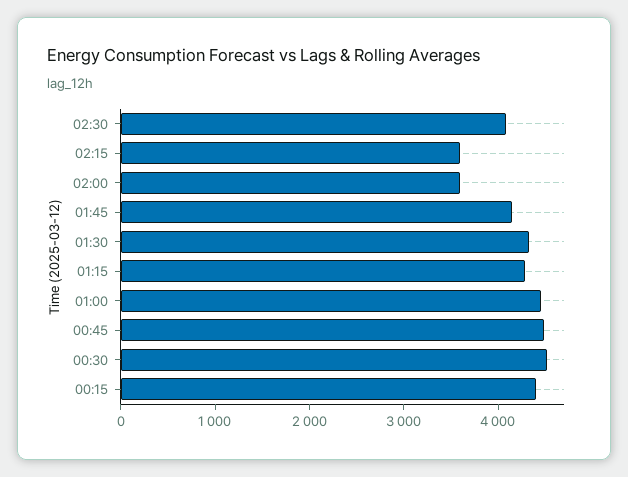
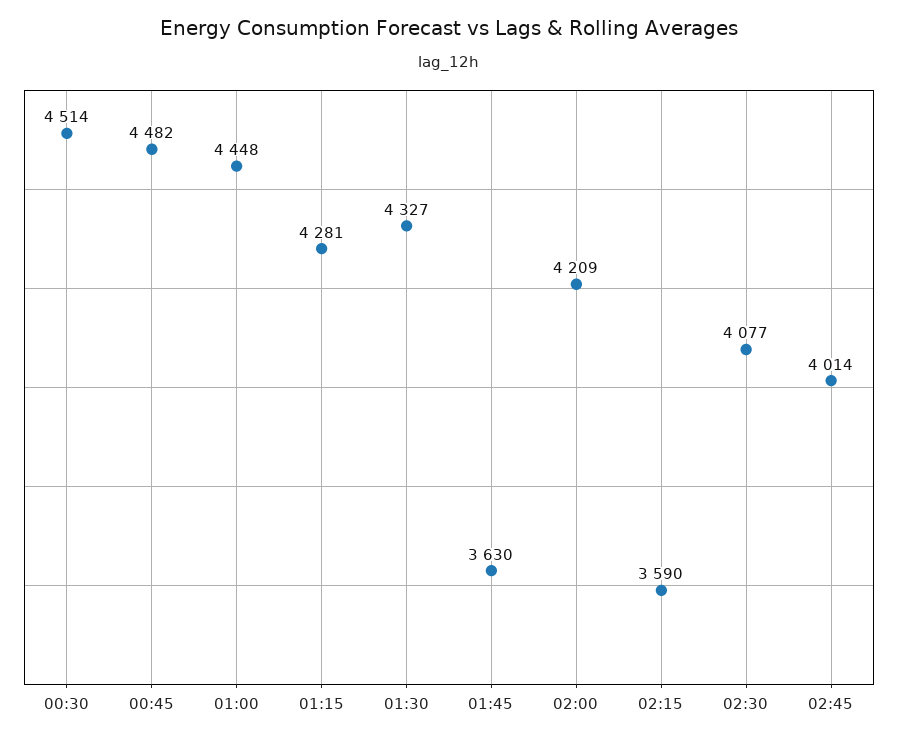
02:00: 3600 -> 4209
01:45: 4200 -> 3630
00:15: 4400 -> none
02:45: none -> 4014

